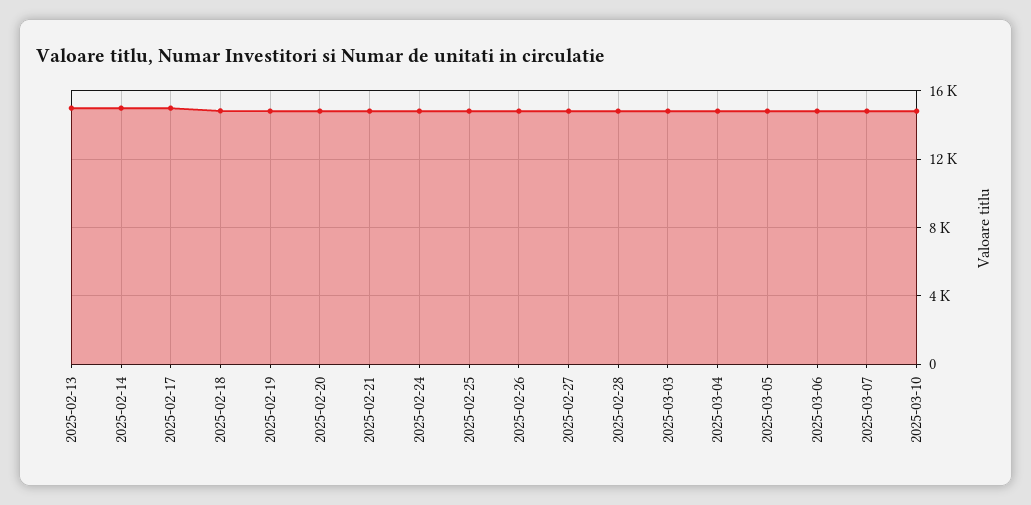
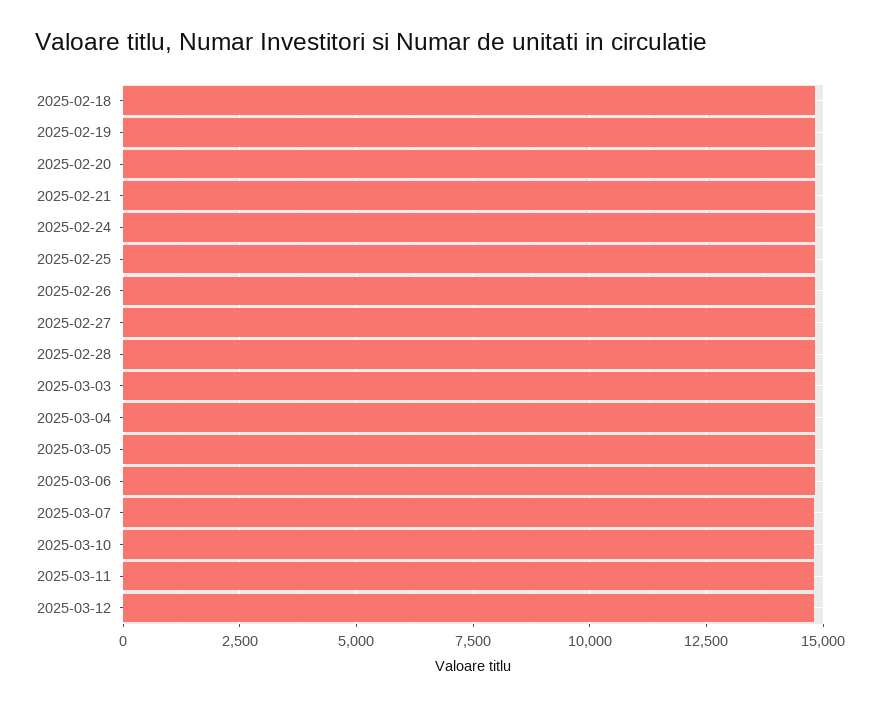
2025-02-13: 15000 -> none
2025-02-14: 15000 -> none
2025-02-17: 15000 -> none
2025-03-11: none -> 14750
2025-03-12: none -> 14750

